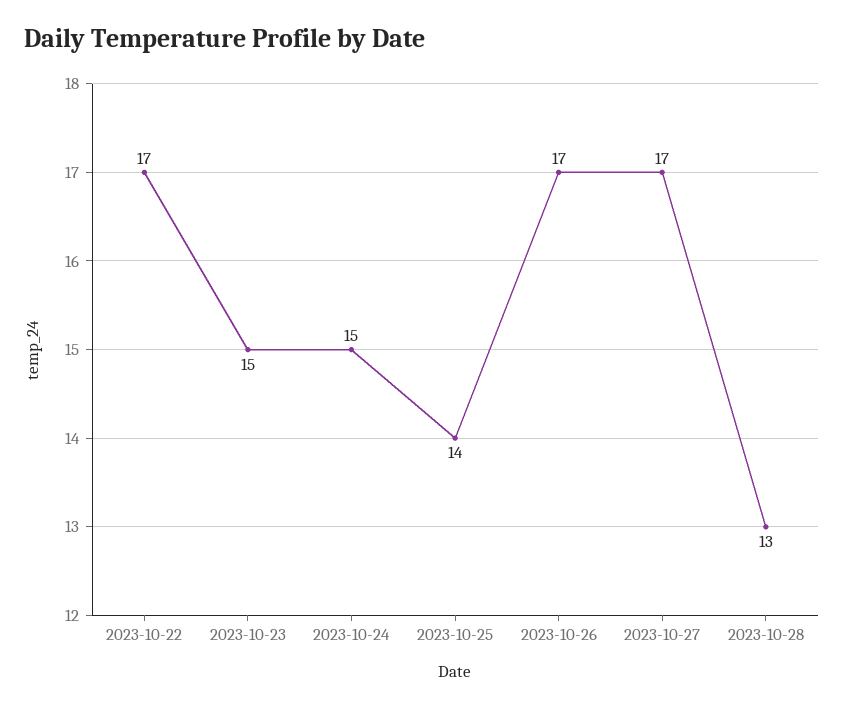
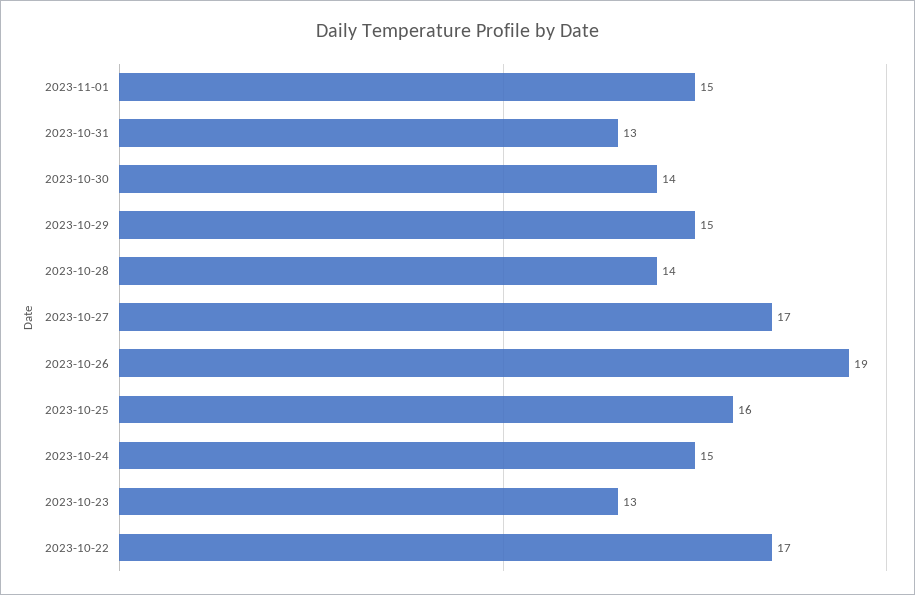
2023-10-23: 15 -> 13
2023-10-25: 14 -> 16
2023-10-26: 17 -> 19
2023-10-28: 13 -> 14
2023-11-01: none -> 15
2023-10-31: none -> 13
2023-10-30: none -> 14
2023-10-29: none -> 15

